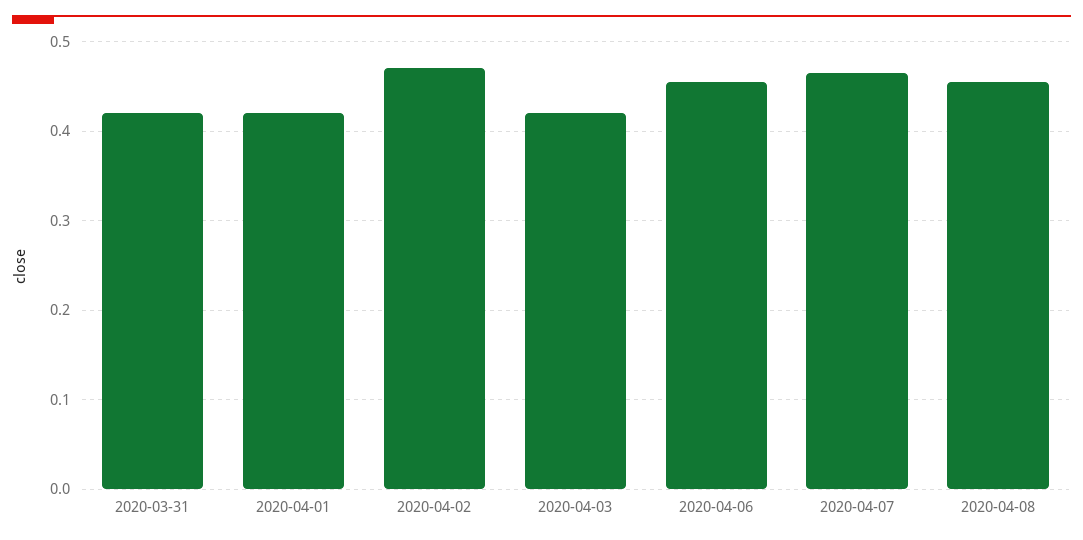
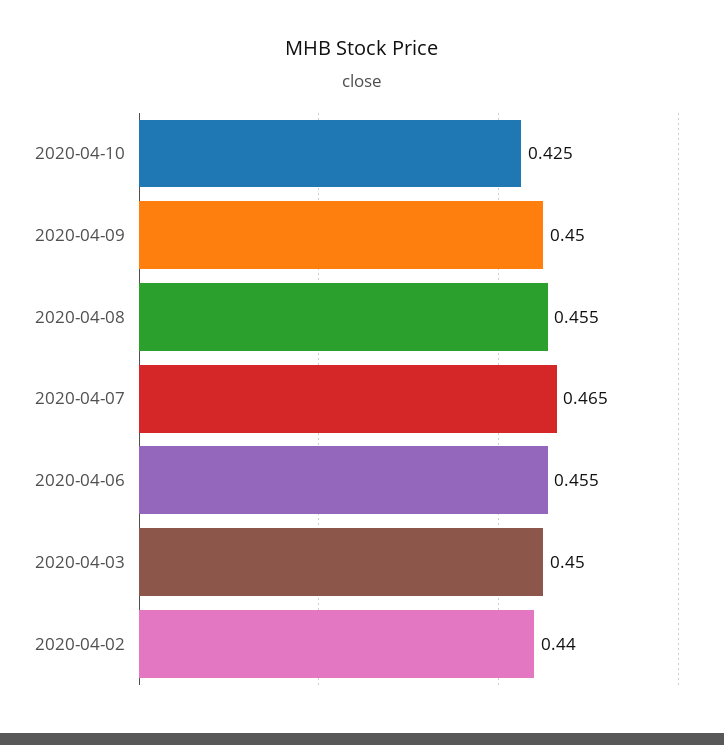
2020-03-31: 0.42 -> none
2020-04-01: 0.42 -> none
2020-04-02: 0.47 -> 0.44
2020-04-03: 0.42 -> 0.45
2020-04-10: none -> 0.425
2020-04-09: none -> 0.45

